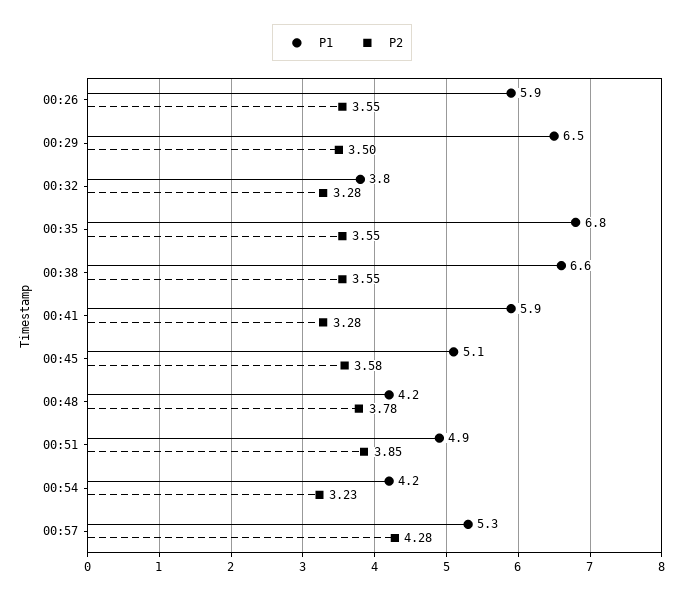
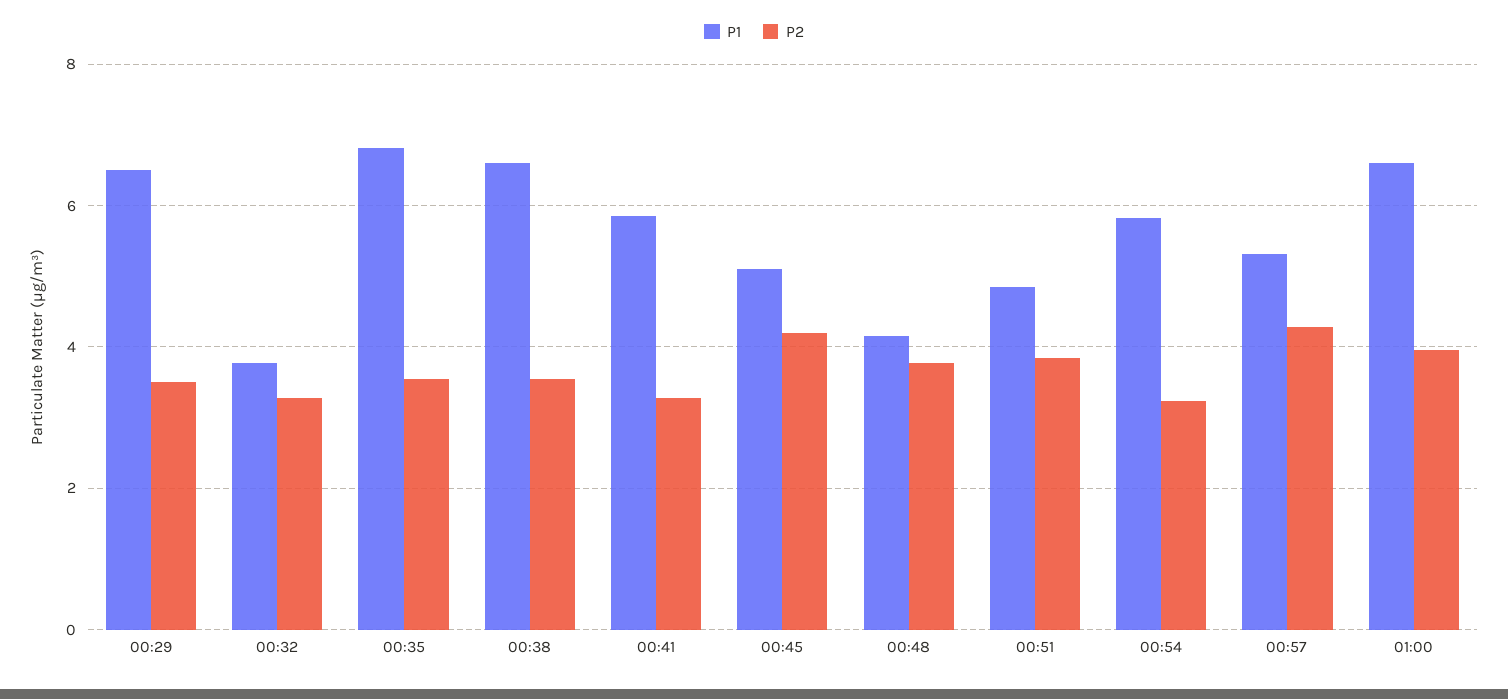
P1, 00:26: 5.9 -> none
P2, 00:26: 3.55 -> none
P2, 00:45: 3.58 -> 4.2
P1, 00:54: 4.2 -> 5.8
P1, 01:00: none -> 6.6
P2, 01:00: none -> 4

